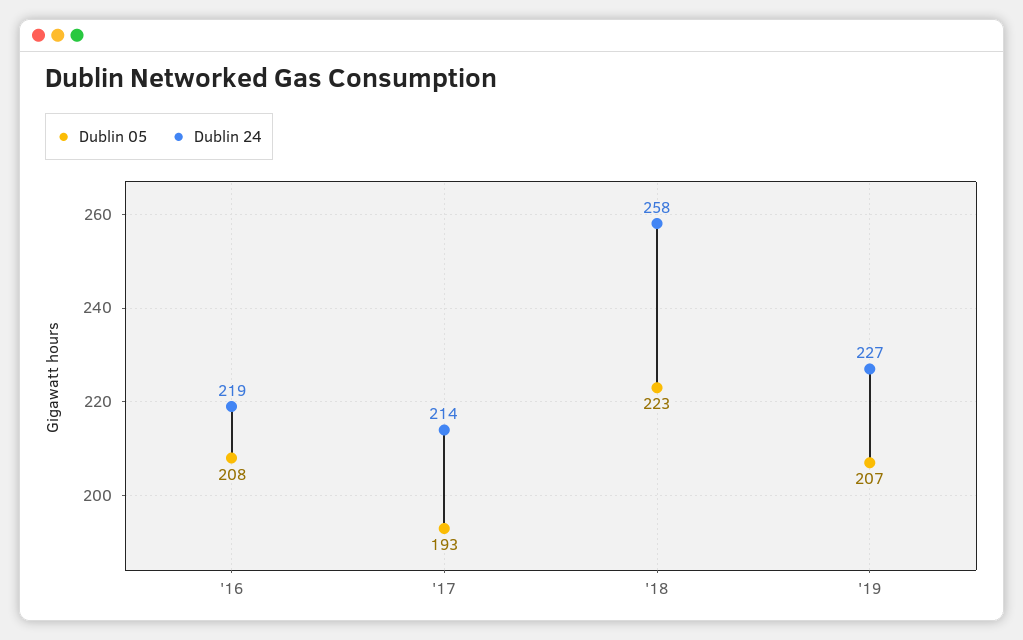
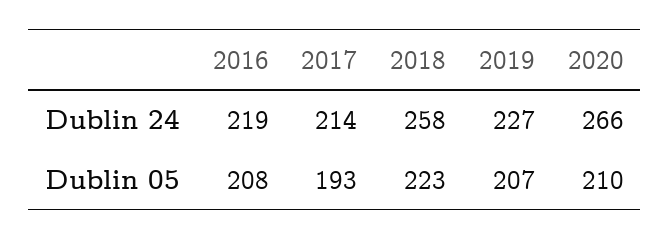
Dublin 24, 2020: none -> 266
Dublin 05, 2020: none -> 210

